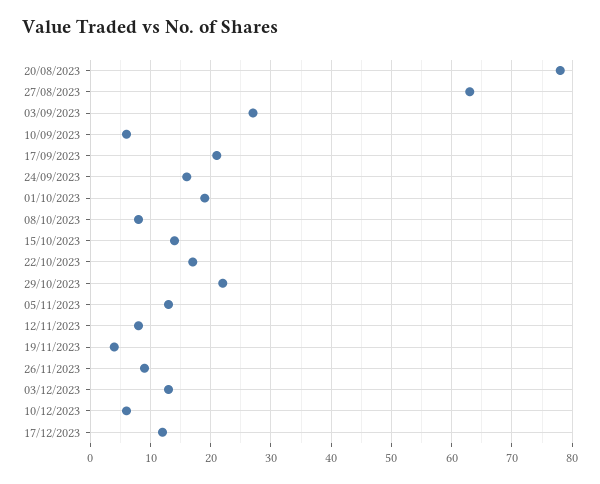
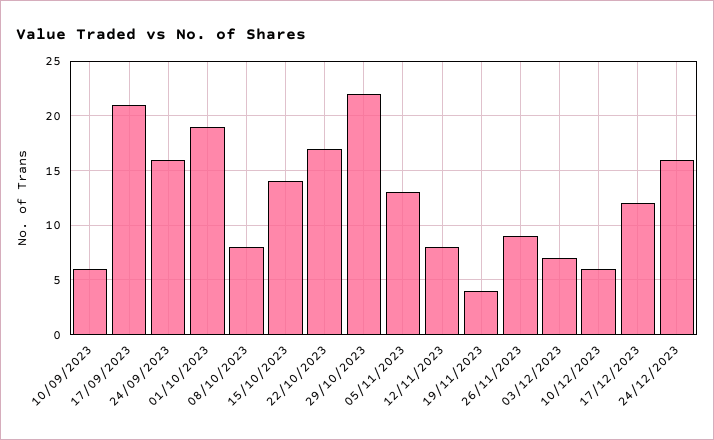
20/08/2023: 78 -> none
27/08/2023: 63 -> none
03/09/2023: 27 -> none
03/12/2023: 13 -> 7
24/12/2023: none -> 16

